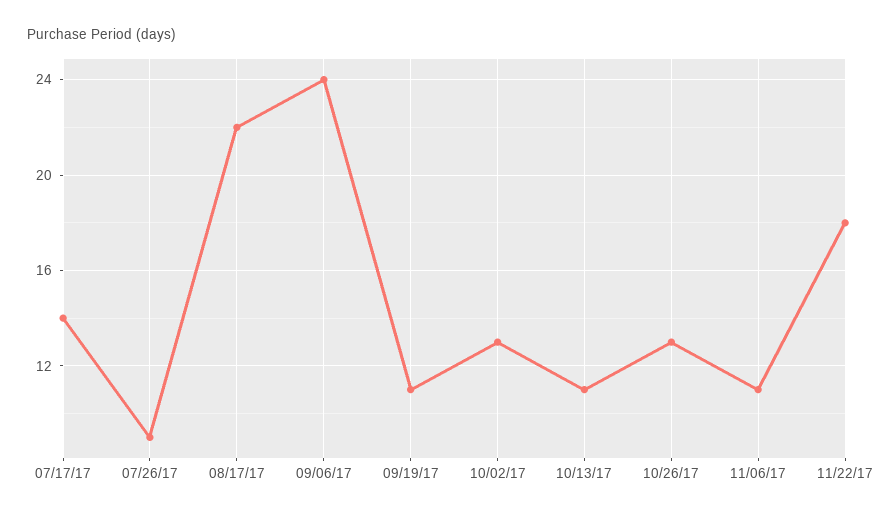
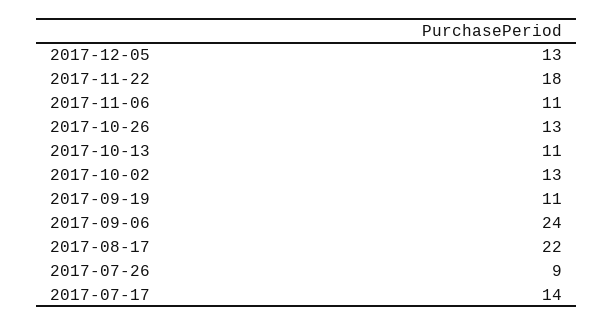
2017-12-05: none -> 13

